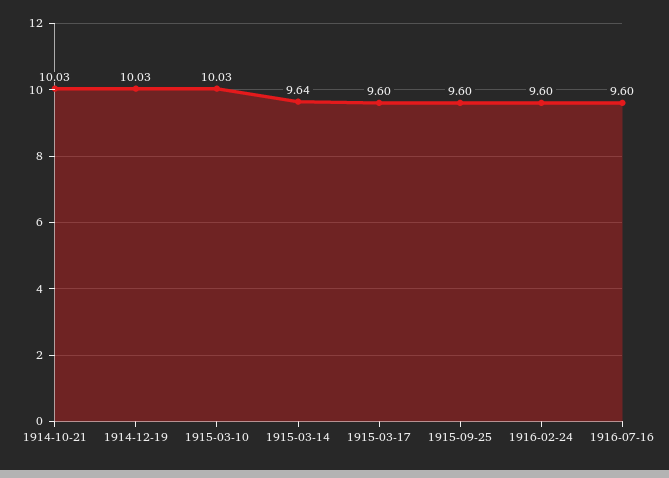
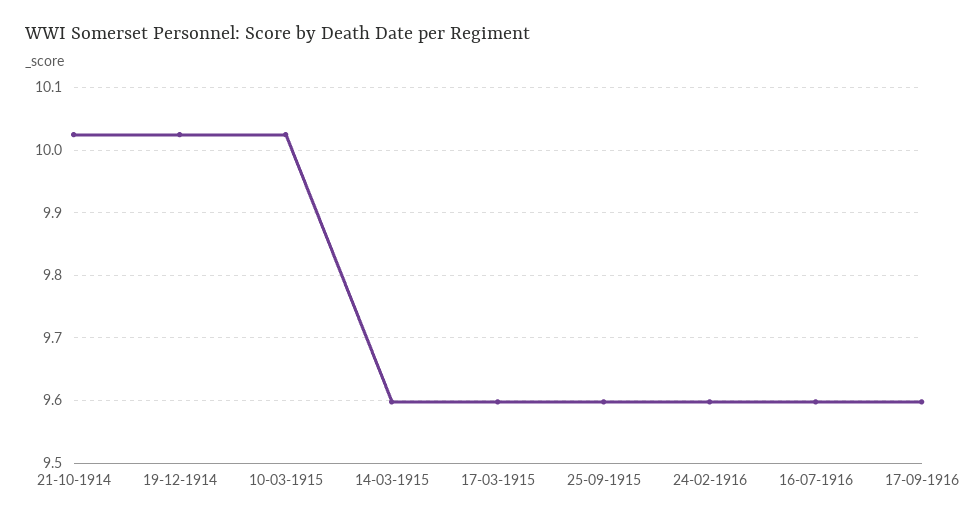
1915-03-14: 9.64 -> 9.6
17-09-1916: none -> 9.6

